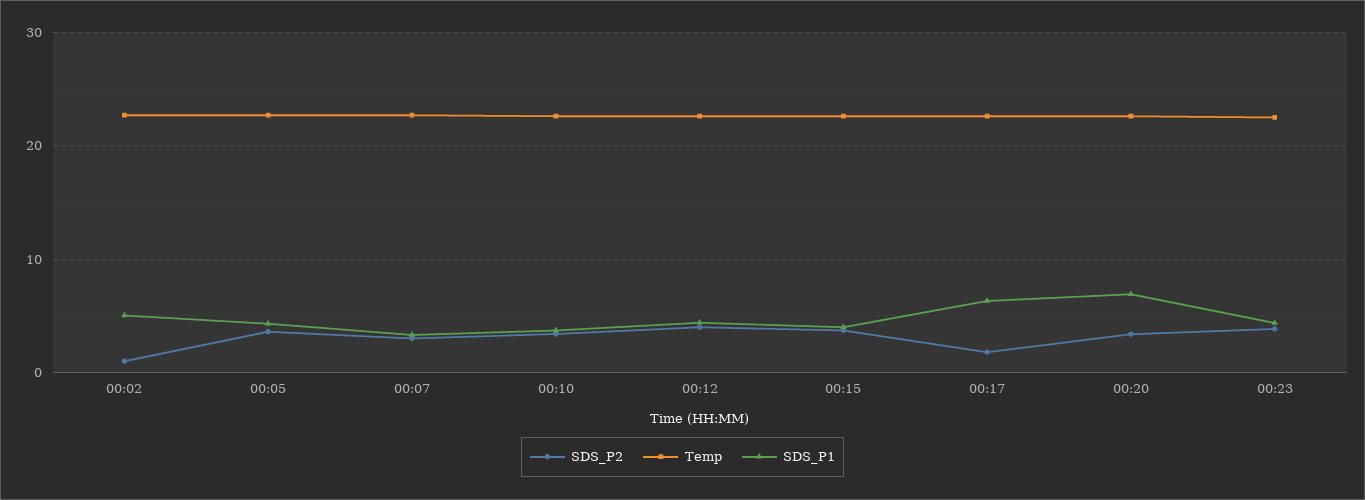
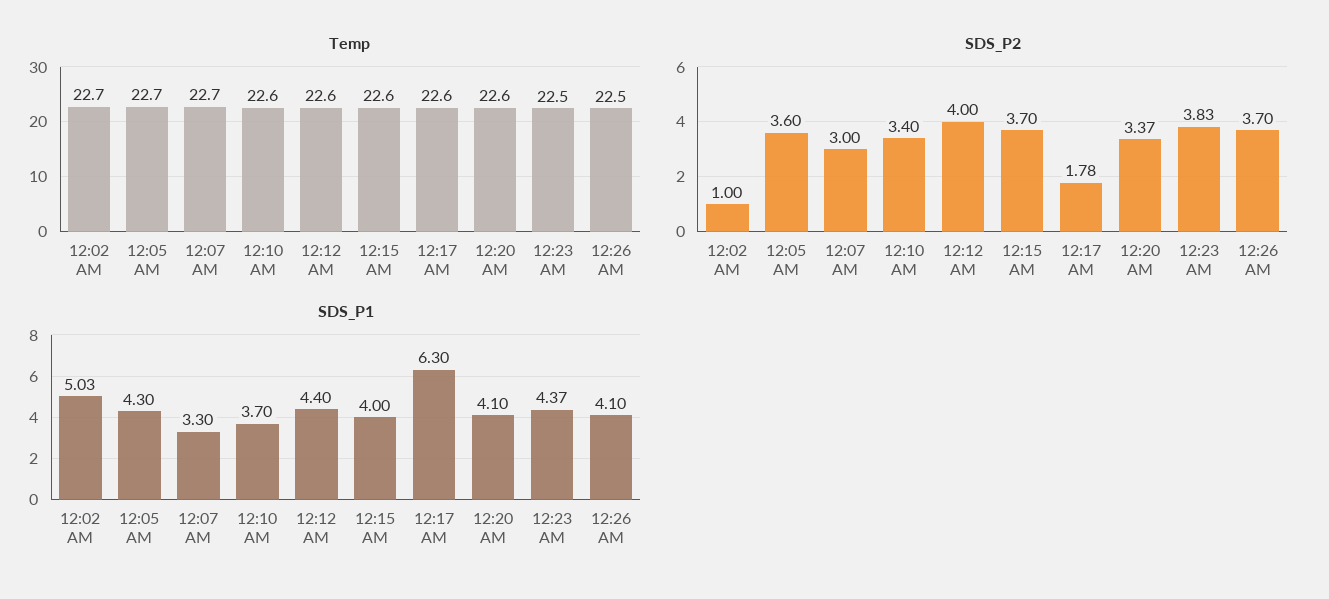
SDS_P1, 00:20: 7 -> 4.1
Temp, 12:26 AM: none -> 22.5
SDS_P2, 12:26 AM: none -> 3.7
SDS_P1, 12:26 AM: none -> 4.1

